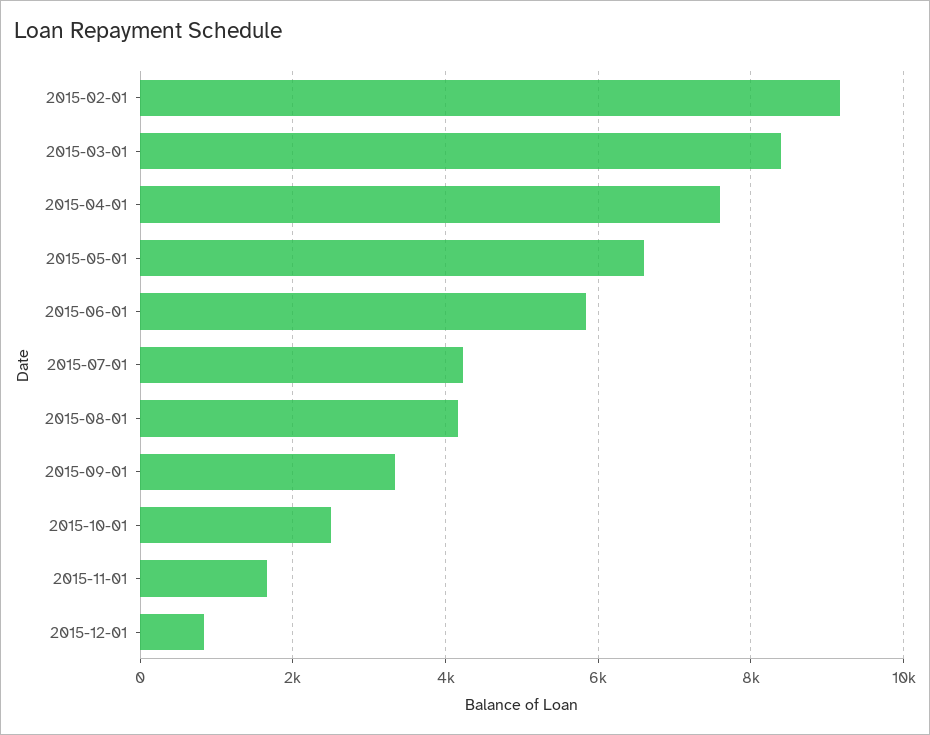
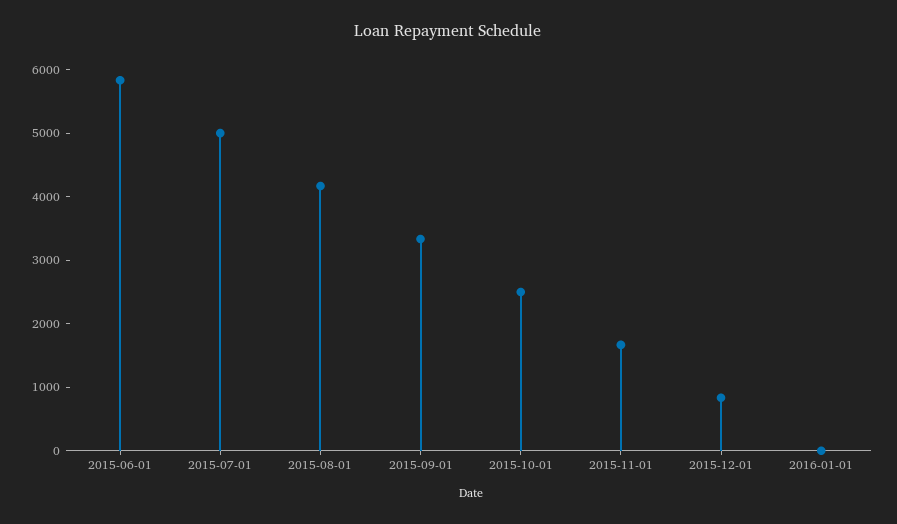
2015-02-01: 9200 -> none
2015-03-01: 8400 -> none
2015-04-01: 7600 -> none
2015-05-01: 6600 -> none
2015-07-01: 4200 -> 5000
2016-01-01: none -> 0

